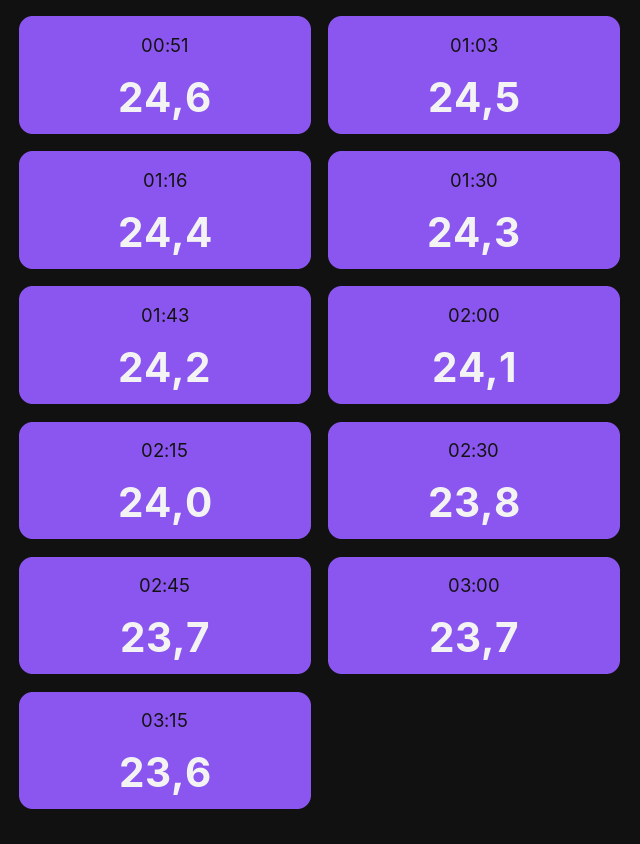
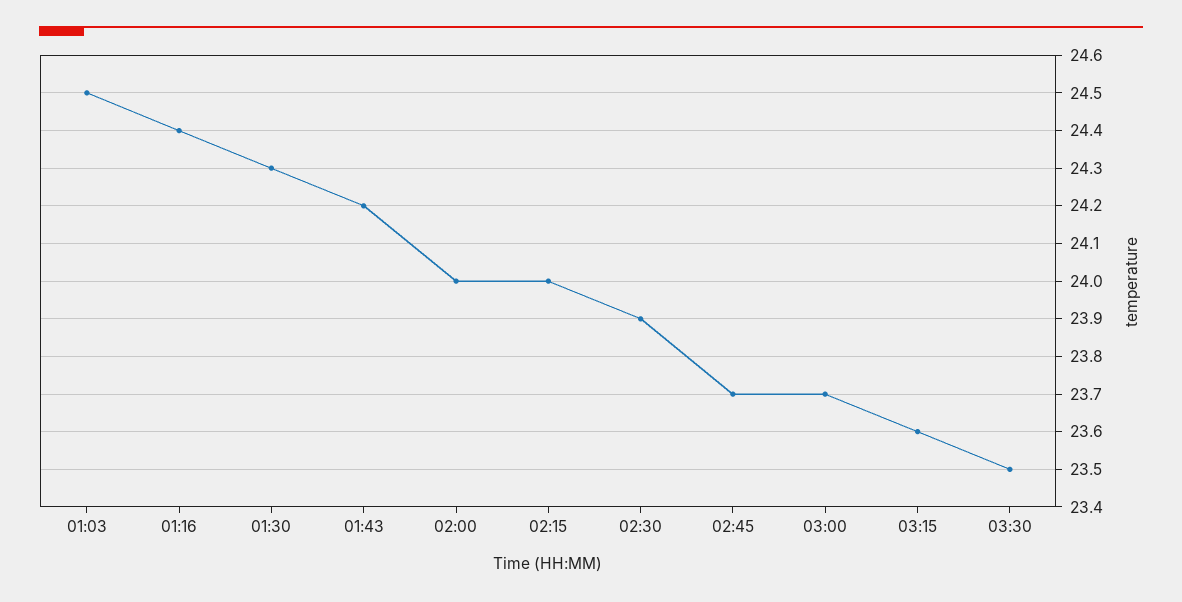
00:51: 24.6 -> none
02:00: 24.1 -> 24
02:30: 23.8 -> 23.9
03:30: none -> 23.5

